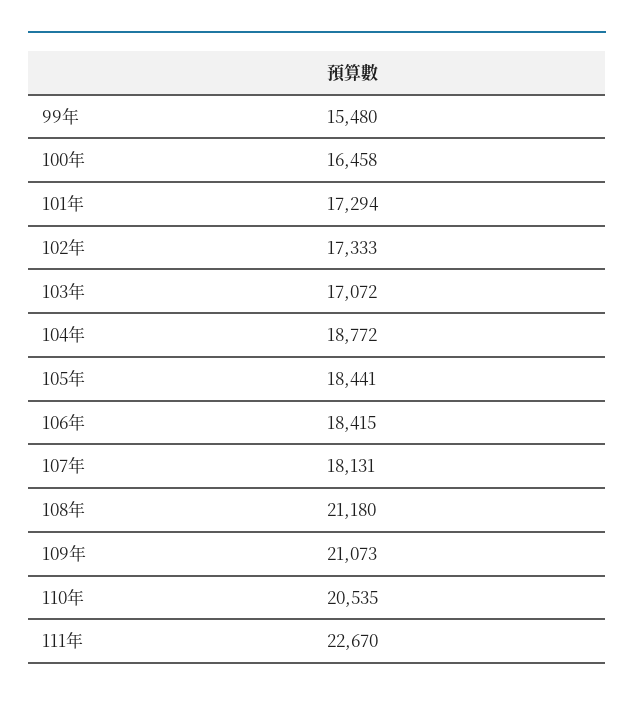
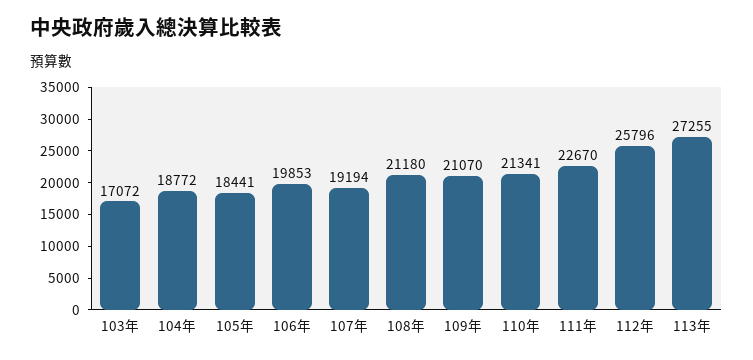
99年: 15480 -> none
100年: 16458 -> none
101年: 17294 -> none
102年: 17333 -> none
106年: 18415 -> 19853
107年: 18131 -> 19194
109年: 21073 -> 21070
110年: 20535 -> 21341
112年: none -> 25796
113年: none -> 27255

